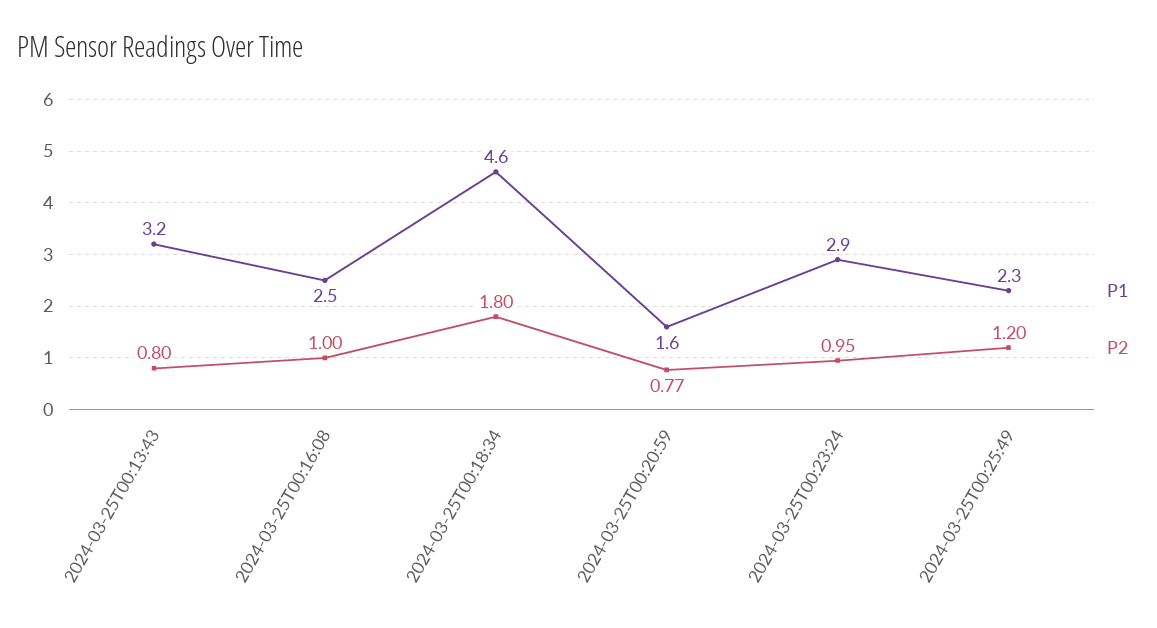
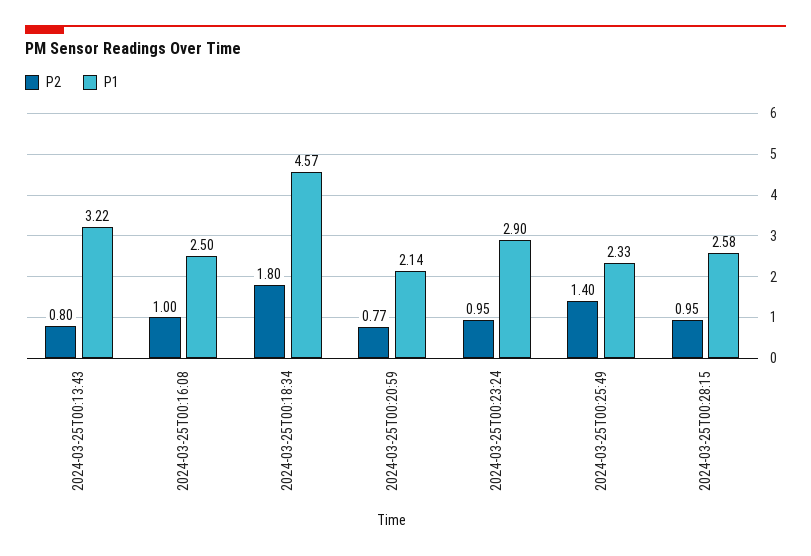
P1, 2024-03-25T00:20:59: 1.6 -> 2.14
P2, 2024-03-25T00:25:49: 1.2 -> 1.4
P2, 2024-03-25T00:28:15: none -> 0.95
P1, 2024-03-25T00:28:15: none -> 2.58

